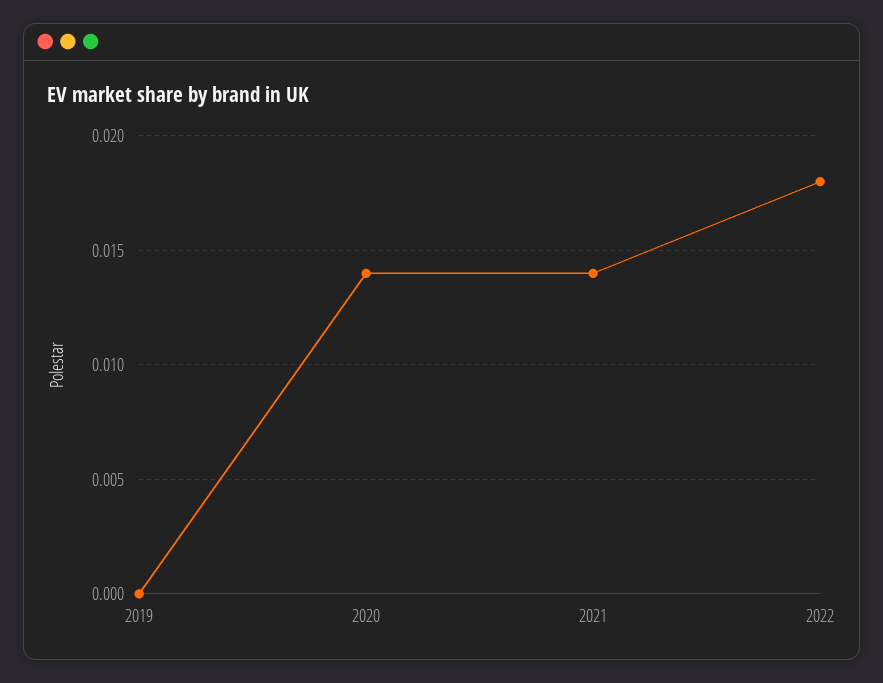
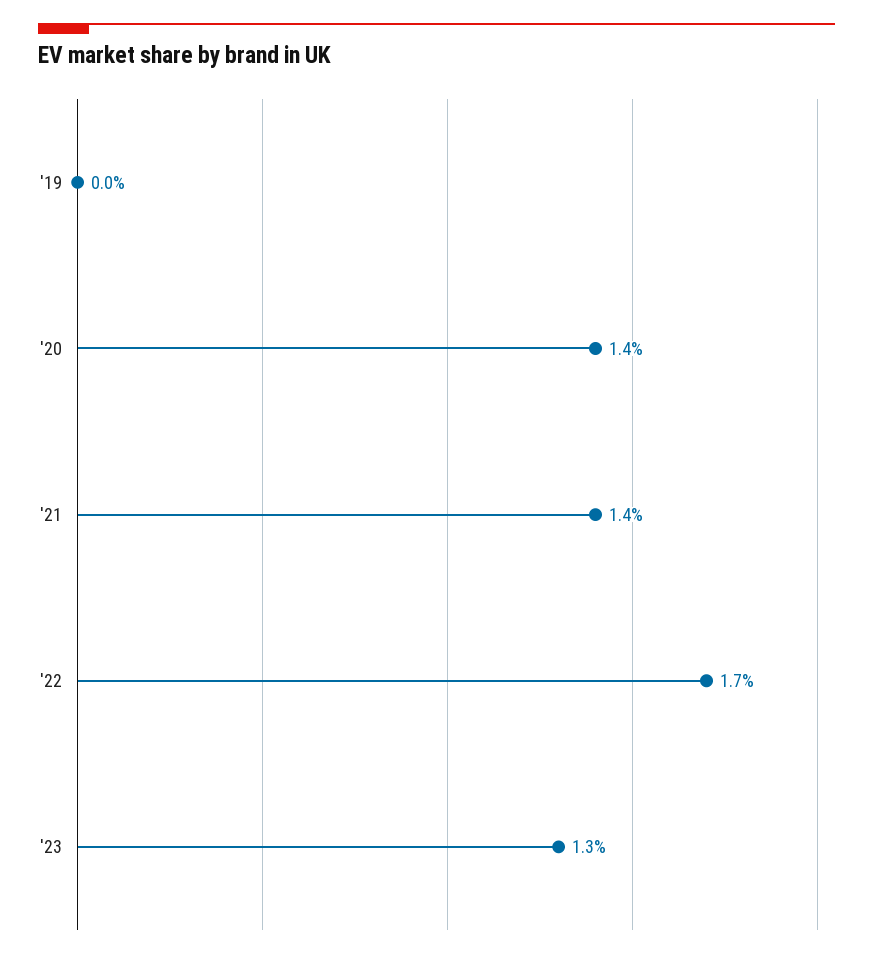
2022: 0.018 -> 0.017
'23: none -> 0.013

